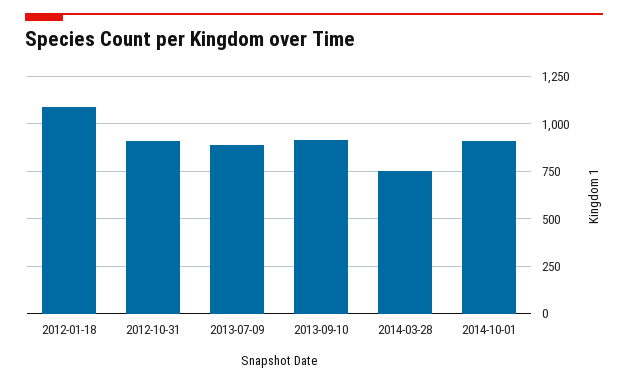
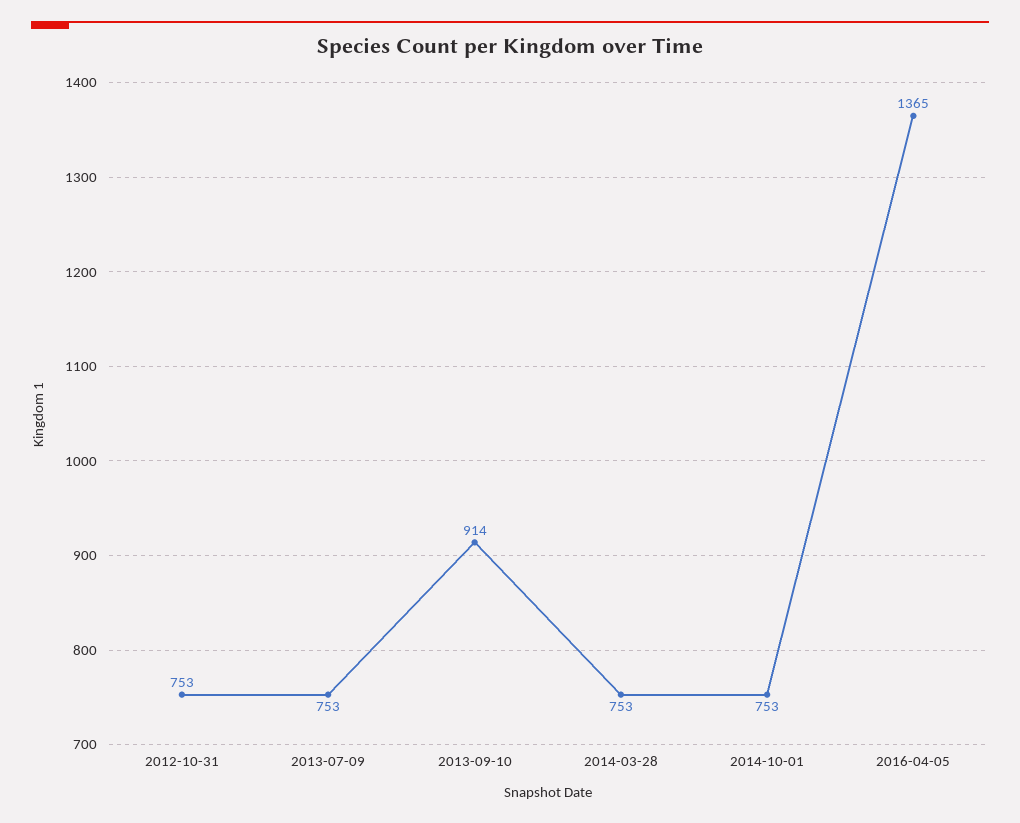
2012-01-18: 1100 -> none
2012-10-31: 900 -> 753
2013-07-09: 900 -> 753
2014-10-01: 900 -> 753
2016-04-05: none -> 1365

